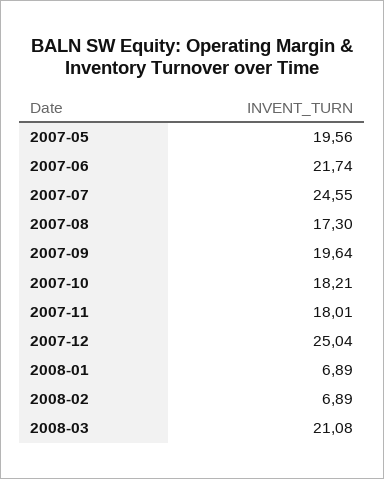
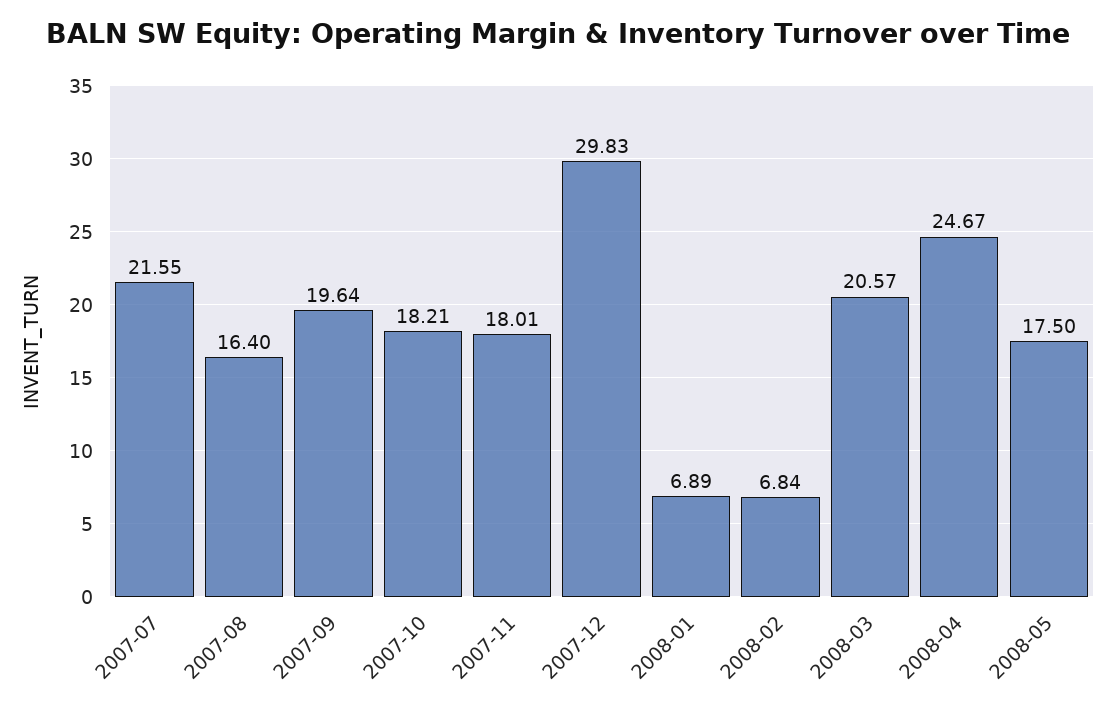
2007-05: 19.56 -> none
2007-06: 21.74 -> none
2007-07: 24.55 -> 21.55
2007-08: 17.3 -> 16.4
2007-12: 25.04 -> 29.83
2008-02: 6.89 -> 6.84
2008-03: 21.08 -> 20.57
2008-04: none -> 24.67
2008-05: none -> 17.5

